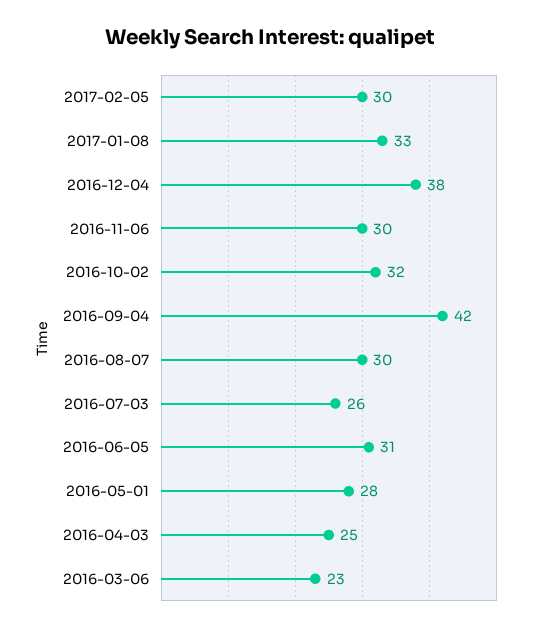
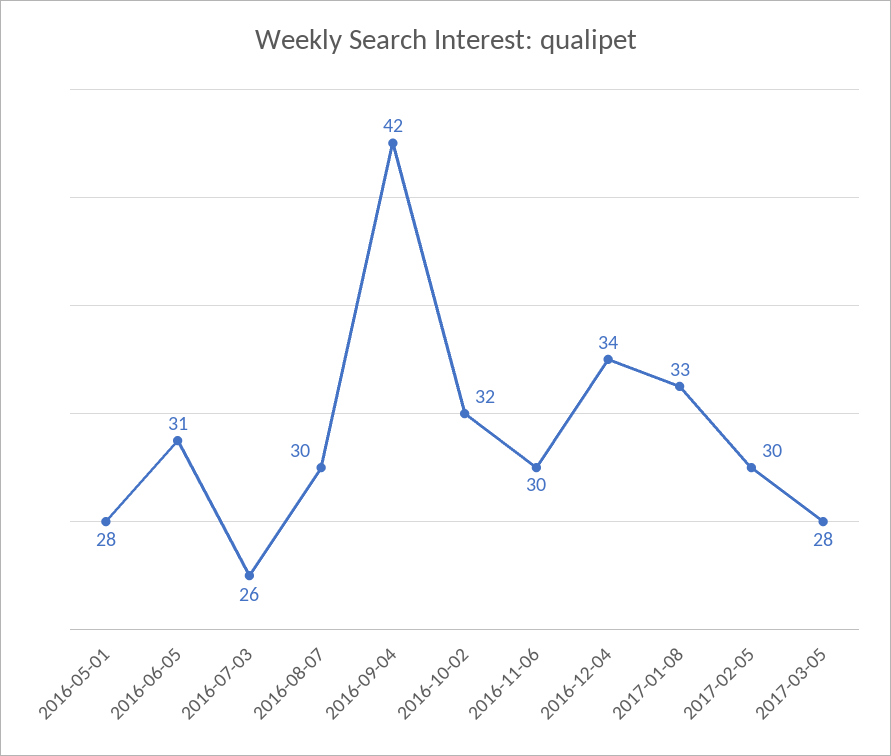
2016-12-04: 38 -> 34
2016-04-03: 25 -> none
2016-03-06: 23 -> none
2017-03-05: none -> 28

